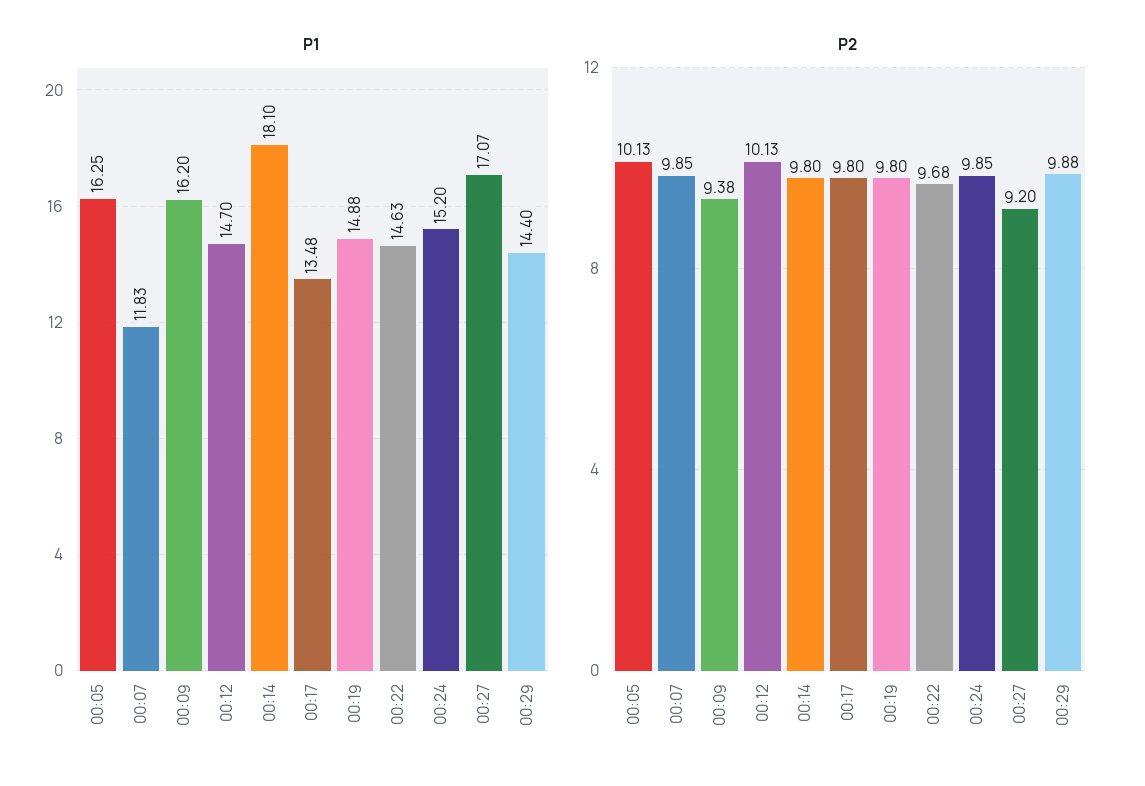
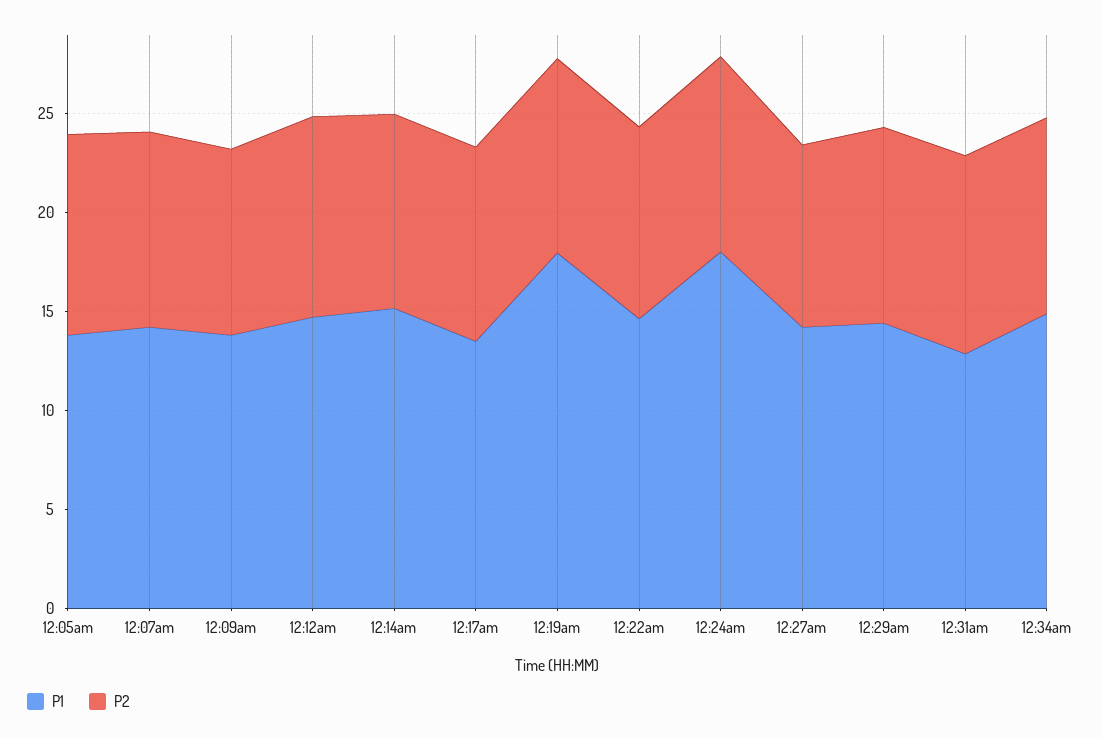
P1, 00:05: 16.25 -> 14
P1, 00:07: 11.83 -> 14
P1, 00:09: 16.2 -> 14
P1, 00:14: 18.1 -> 15
P1, 00:19: 14.88 -> 18
P1, 00:24: 15.2 -> 18
P1, 00:27: 17.07 -> 14
P1, 12:31am: none -> 13
P2, 12:31am: none -> 10
P1, 12:34am: none -> 15
P2, 12:34am: none -> 10

